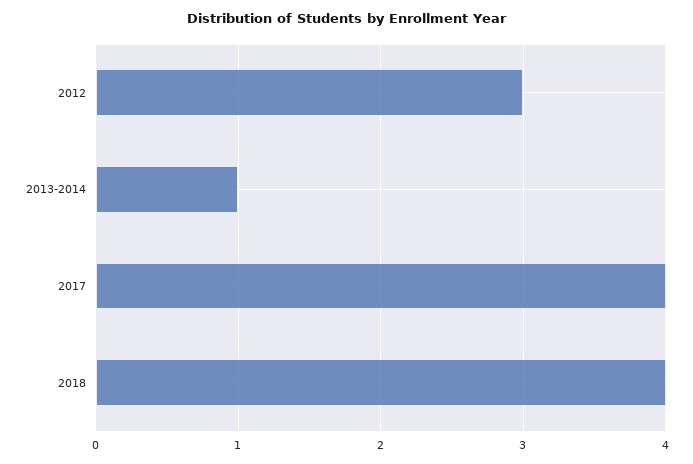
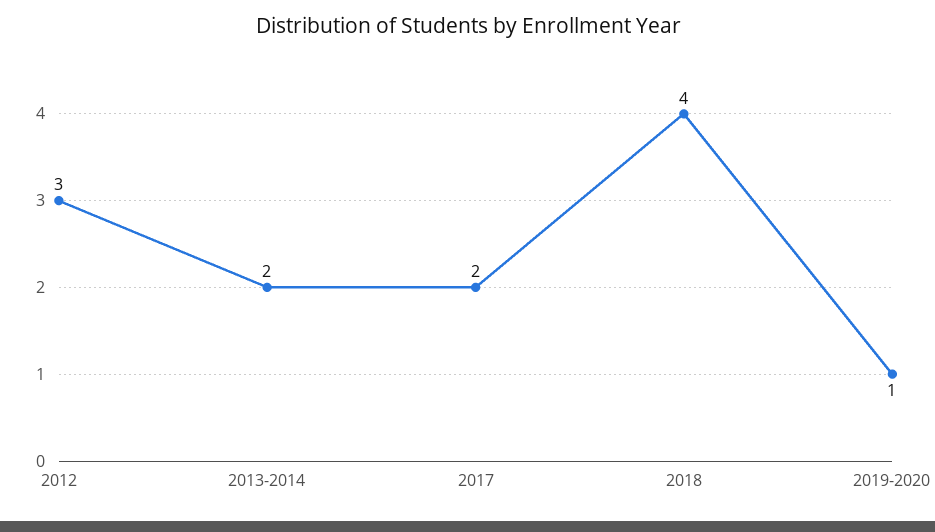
2013-2014: 1 -> 2
2017: 4 -> 2
2019-2020: none -> 1

